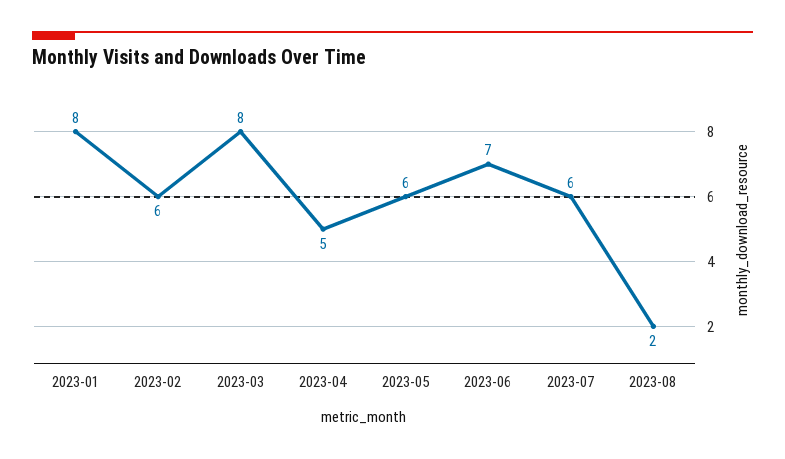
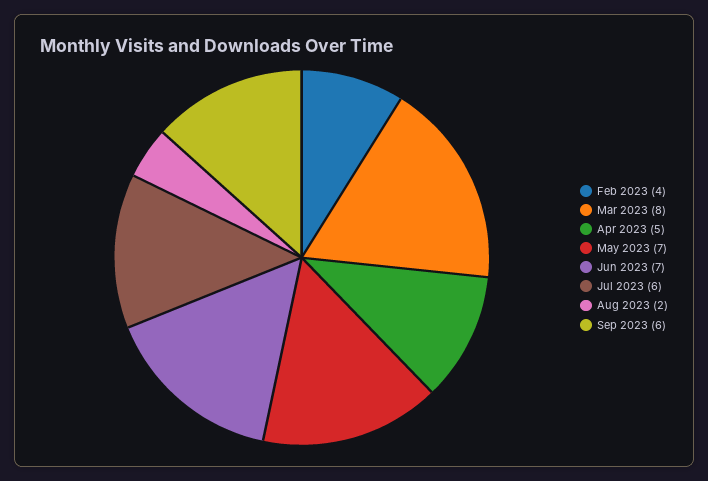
2023-01: 8 -> none
2023-02: 6 -> 4
2023-05: 6 -> 7
Sep 2023: none -> 6

